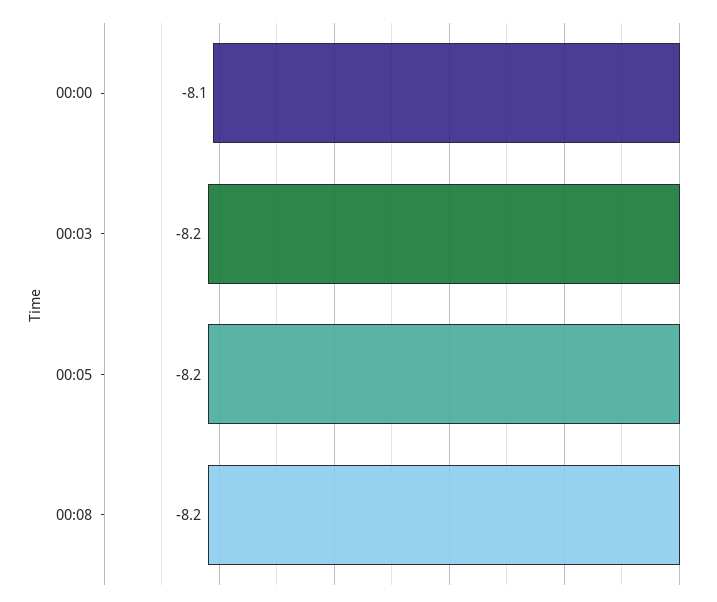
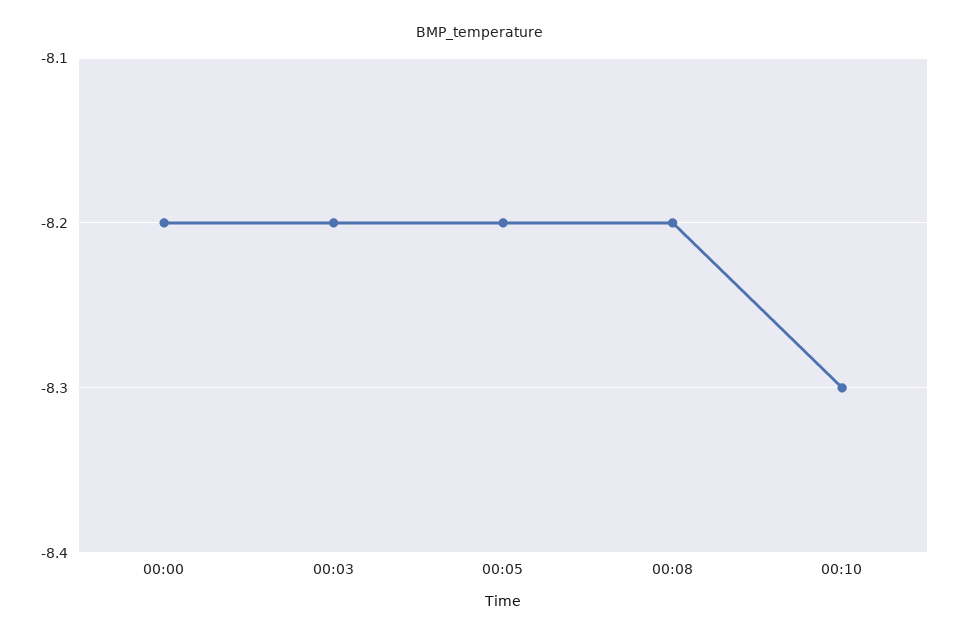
00:00: -8.1 -> -8.2
00:10: none -> -8.3

